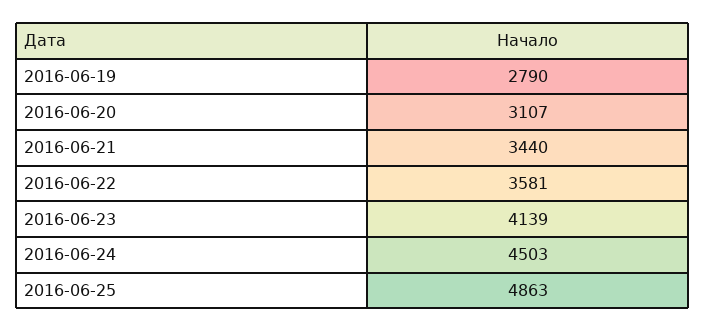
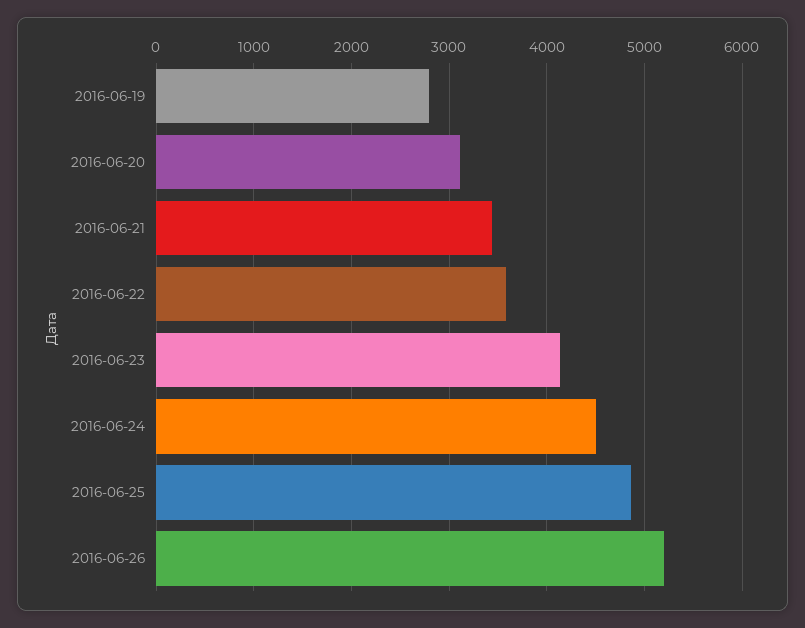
2016-06-26: none -> 5200

